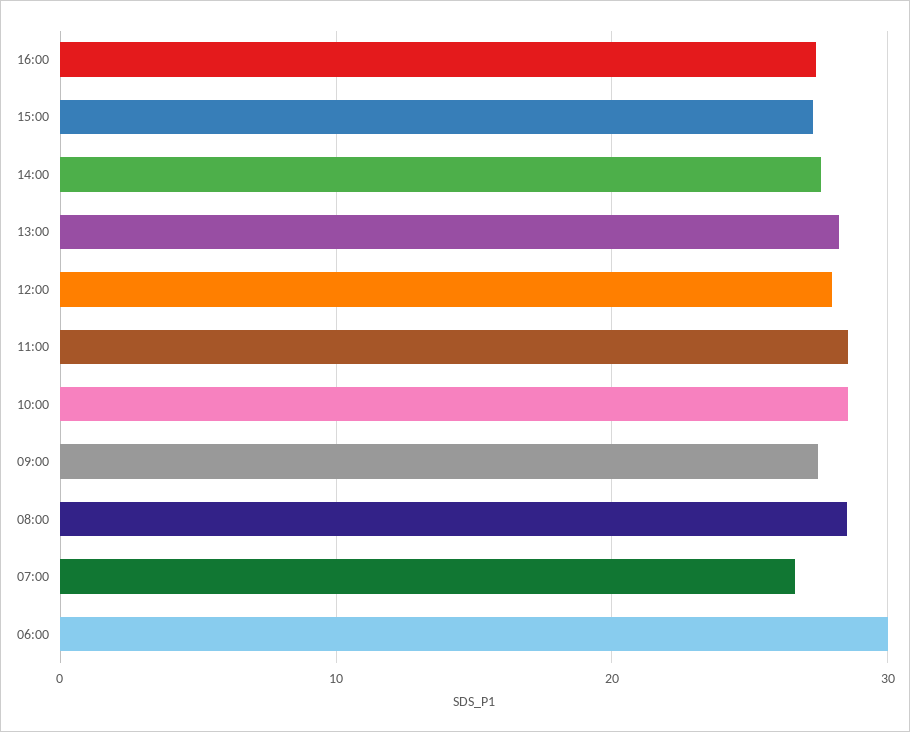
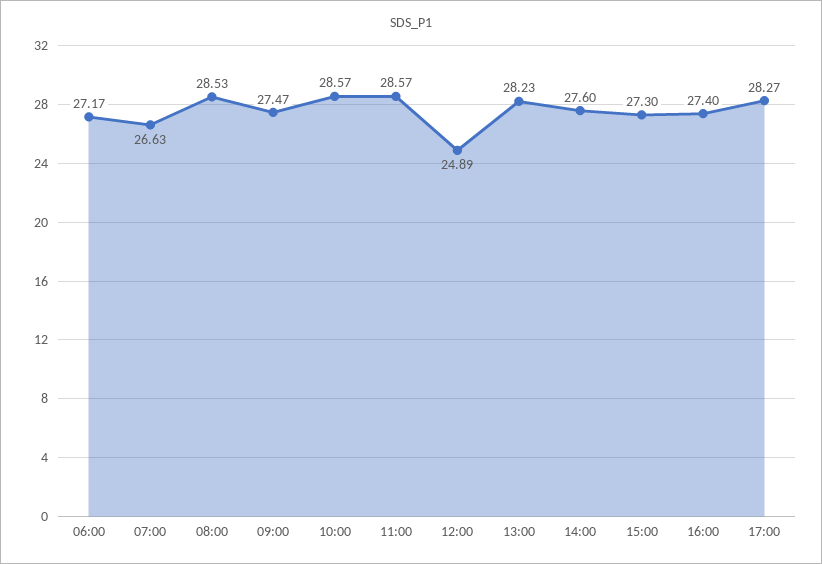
12:00: 28 -> 24.89
06:00: 30 -> 27.17
17:00: none -> 28.27

